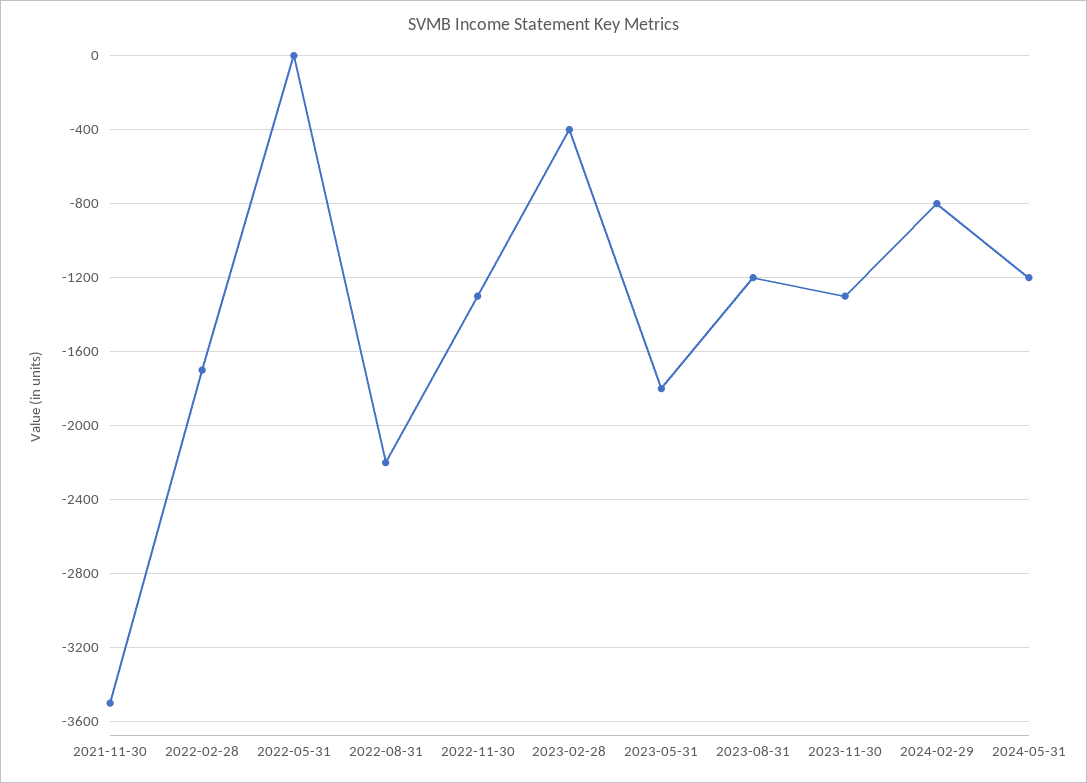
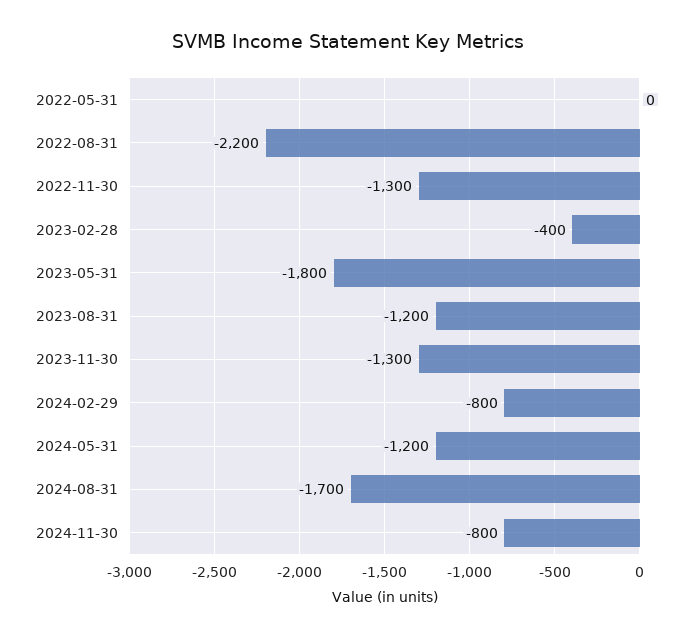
2021-11-30: -3500 -> none
2022-02-28: -1700 -> none
2024-08-31: none -> -1700
2024-11-30: none -> -800

